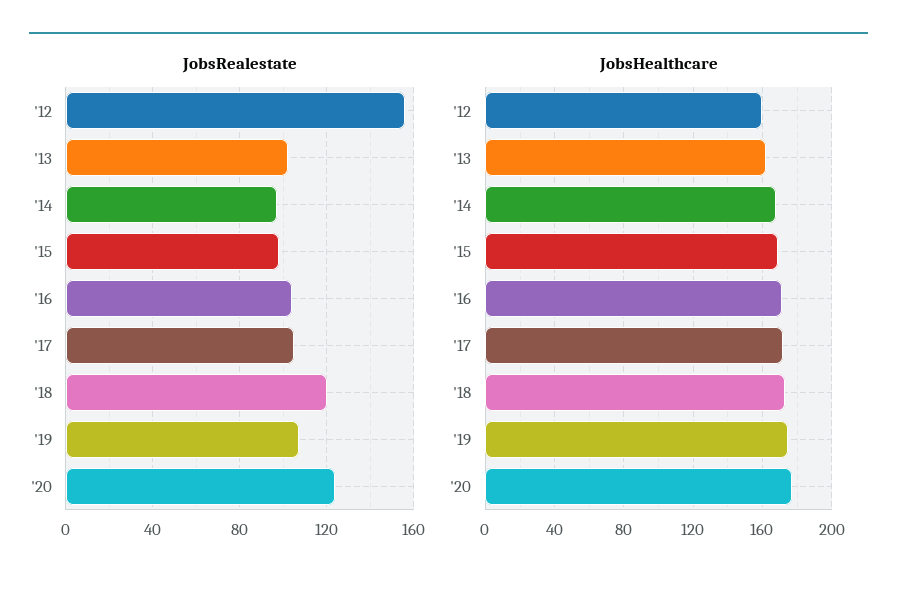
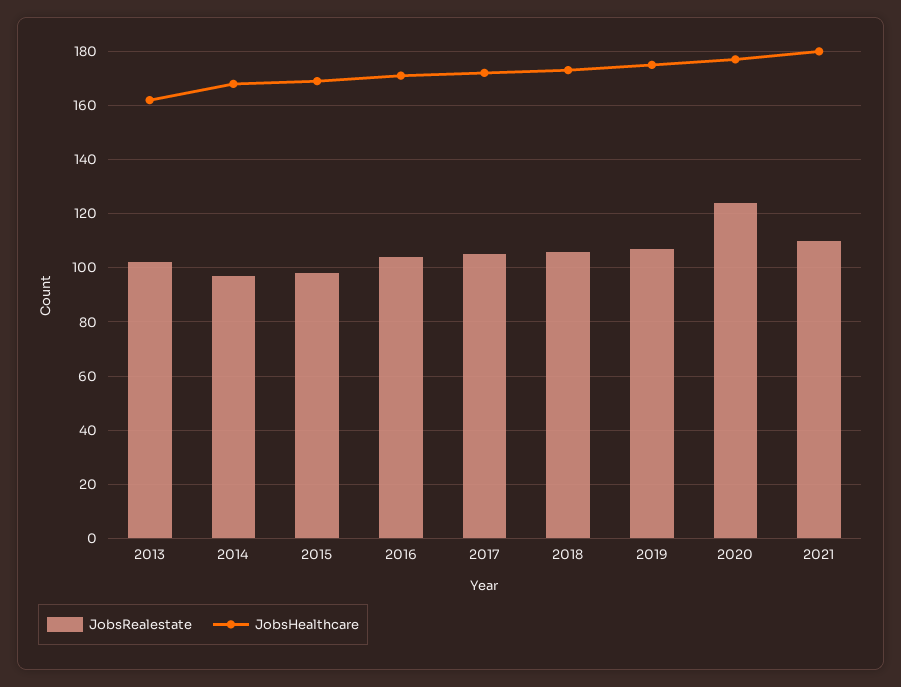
JobsRealestate, '12: 155 -> none
JobsRealestate, '18: 120 -> 105
JobsHealthcare, '12: 160 -> none
JobsRealestate, 2021: none -> 110
JobsHealthcare, 2021: none -> 180

